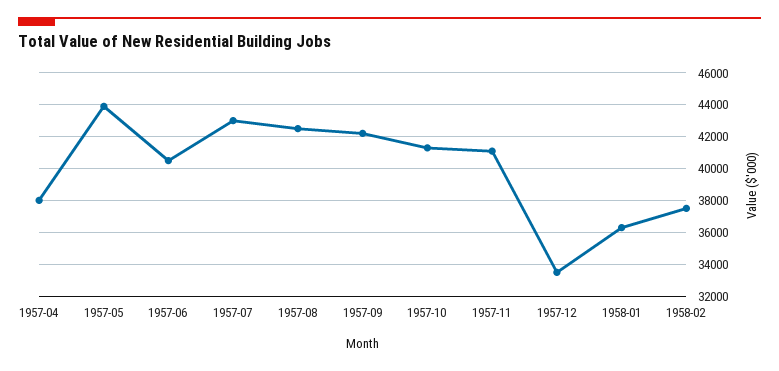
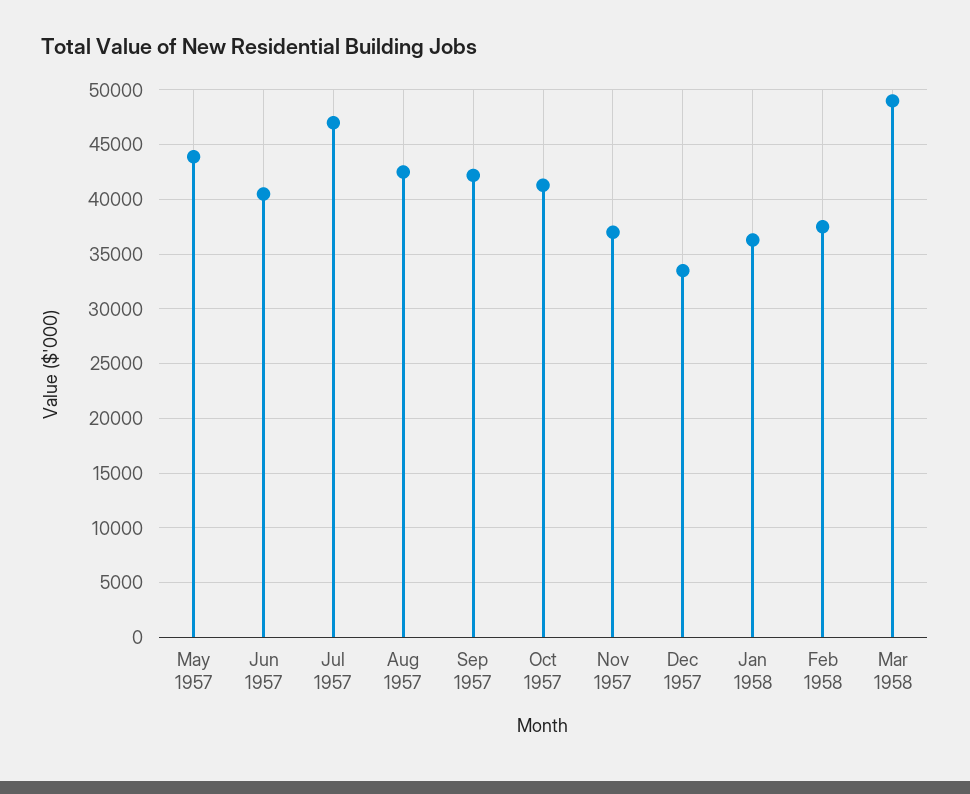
1957-04: 38000 -> none
1957-07: 43000 -> 47000
1957-11: 41000 -> 37000
Mar 1958: none -> 49000

